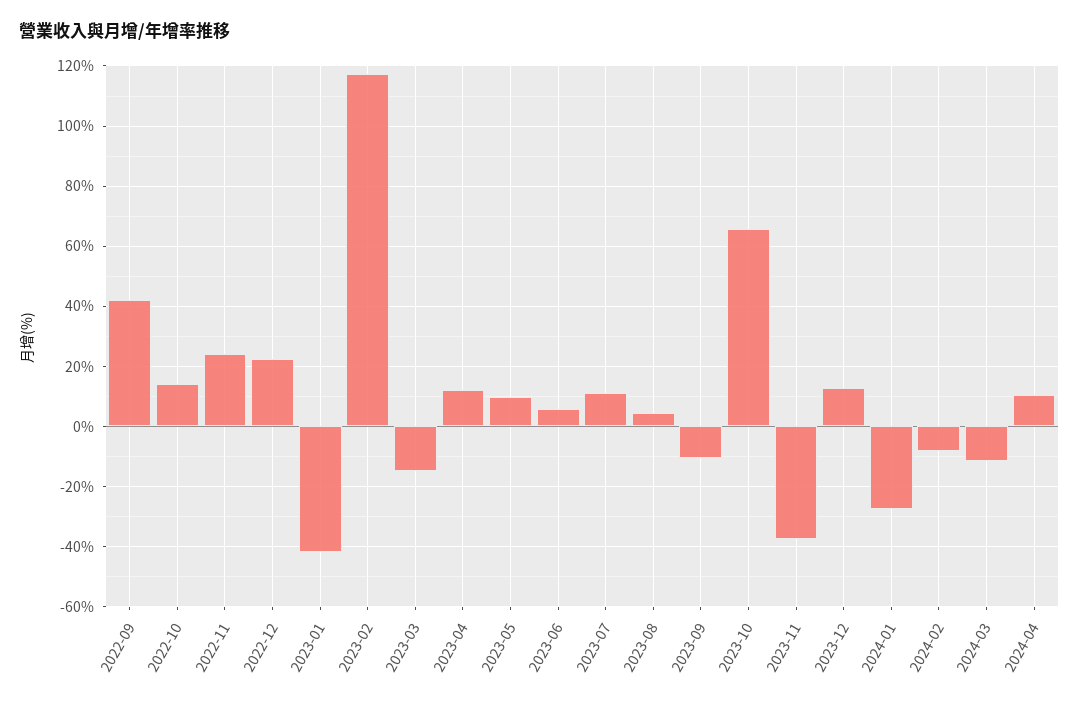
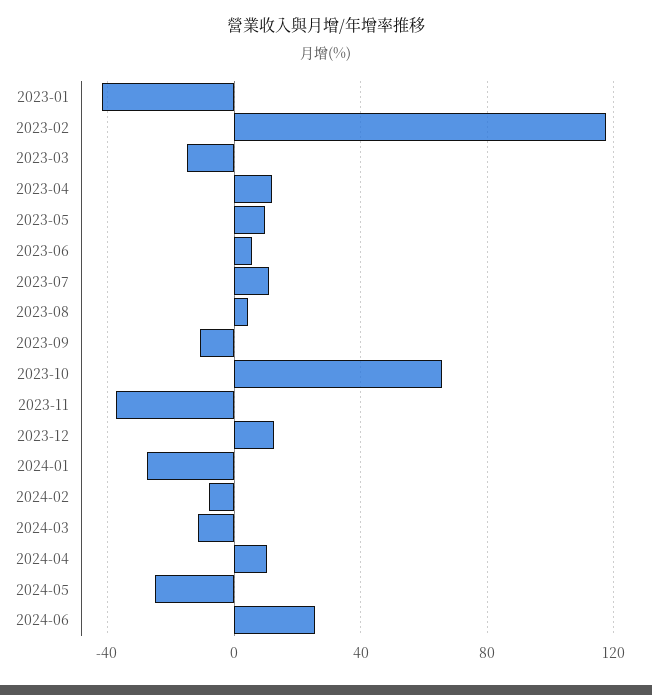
2022-09: 42 -> none
2022-10: 14 -> none
2022-11: 24 -> none
2022-12: 22 -> none
2024-05: none -> -25
2024-06: none -> 25

